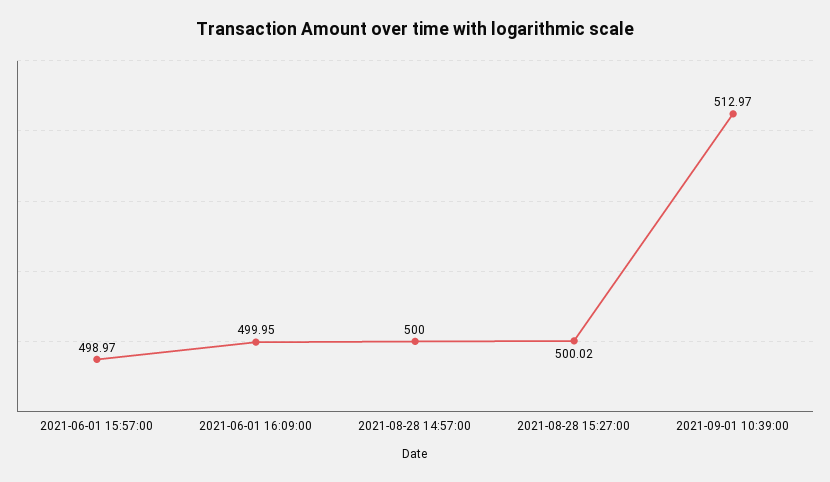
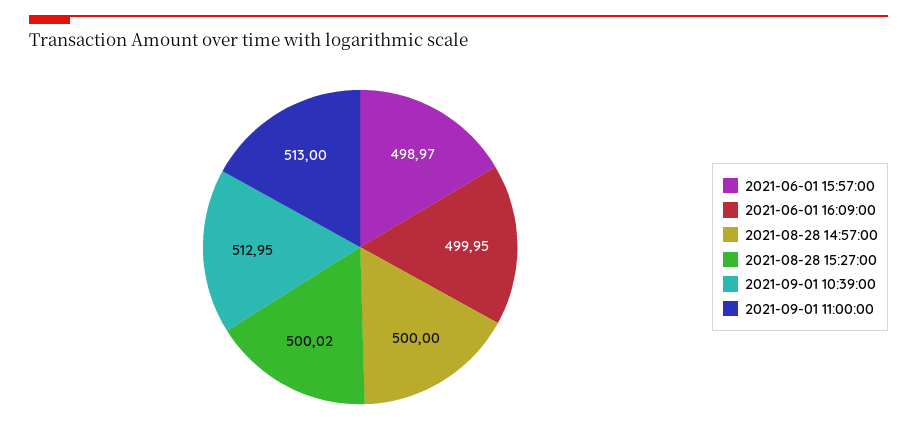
2021-09-01 10:39:00: 512.97 -> 512.95
2021-09-01 11:00:00: none -> 513

